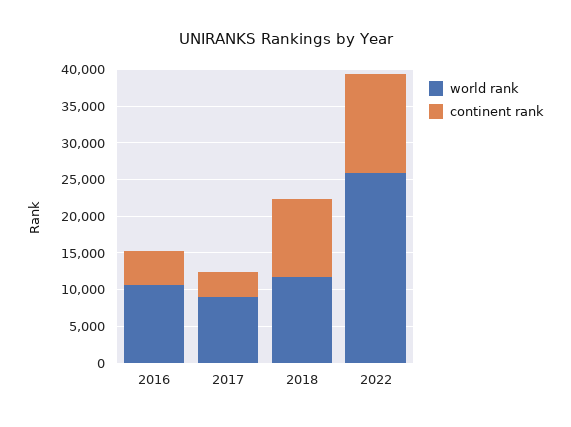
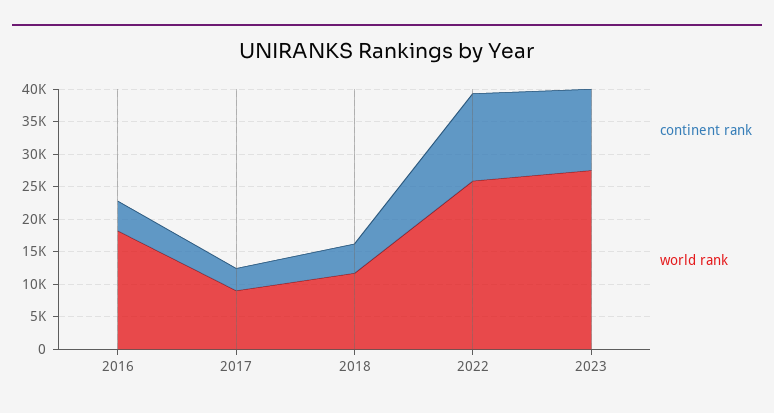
world rank, 2016: 10000 -> 17500
continent rank, 2018: 10000 -> 5000
continent rank, 2023: none -> 12500
world rank, 2023: none -> 27500

